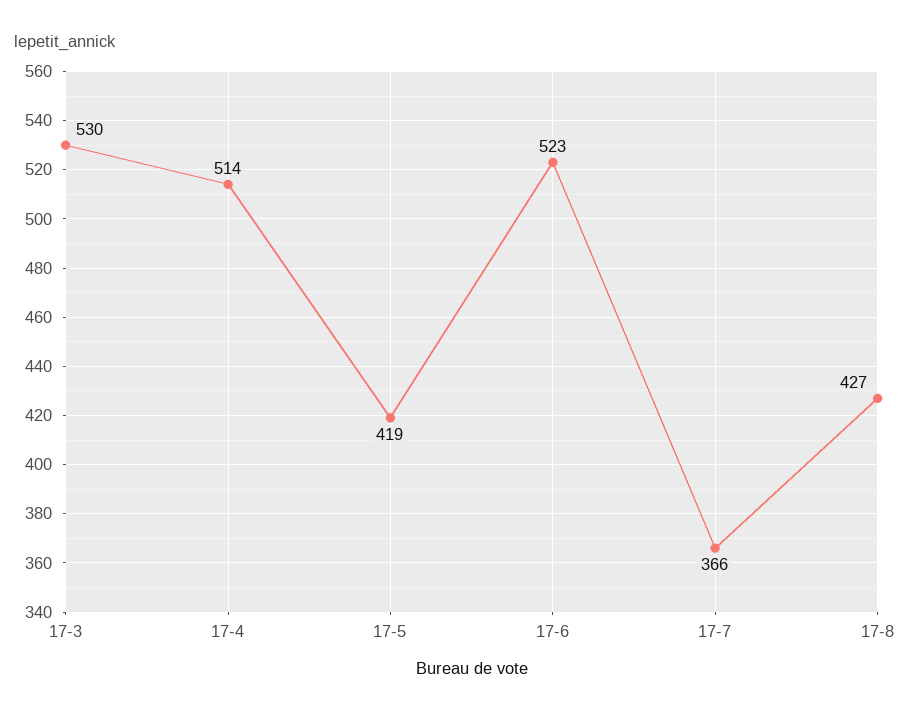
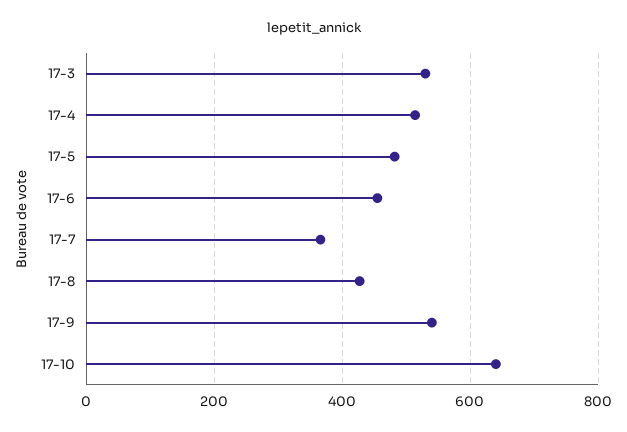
17-5: 419 -> 480
17-6: 523 -> 460
17-9: none -> 540
17-10: none -> 640

